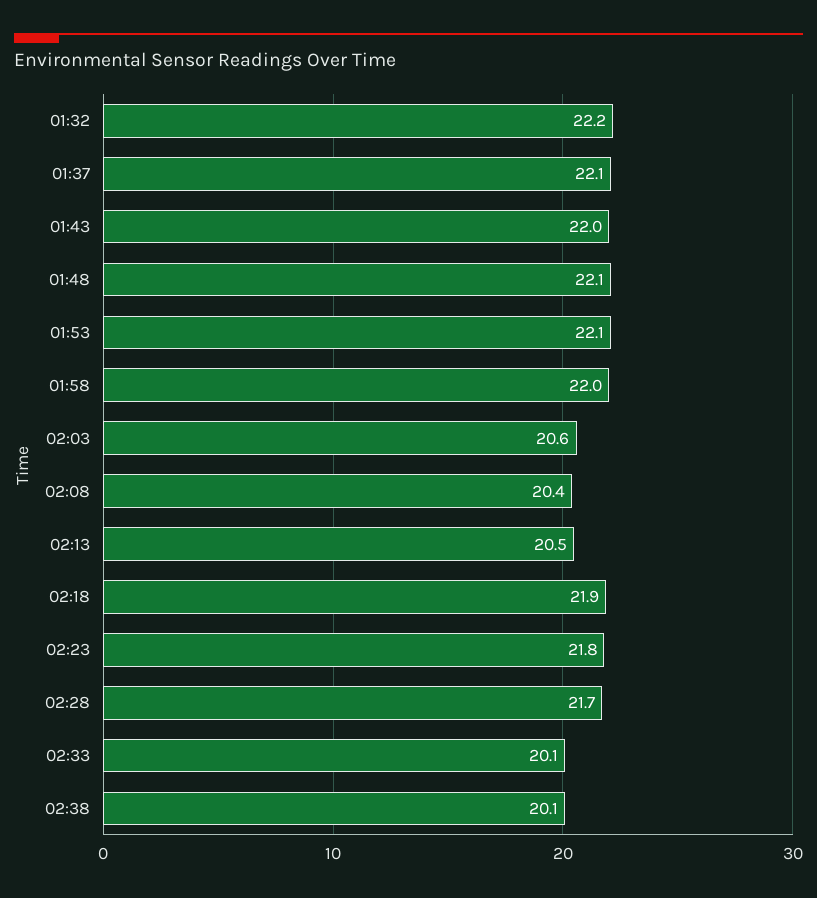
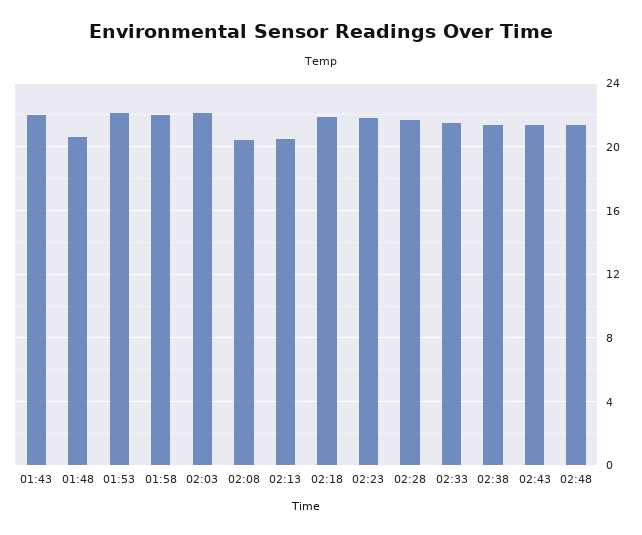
01:32: 22.2 -> none
01:37: 22.1 -> none
01:48: 22.1 -> 20.5
02:03: 20.6 -> 22
02:33: 20.1 -> 21.5
02:38: 20.1 -> 21.5
02:43: none -> 21.5
02:48: none -> 21.5

